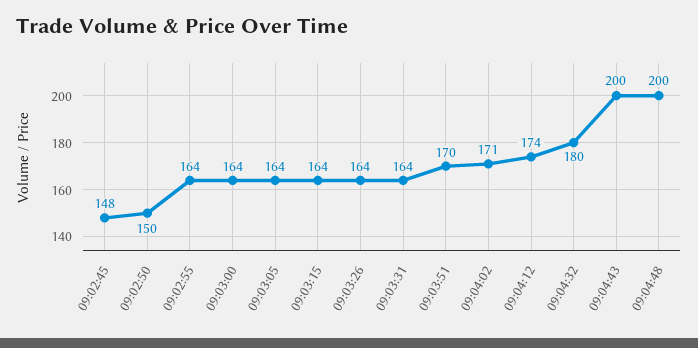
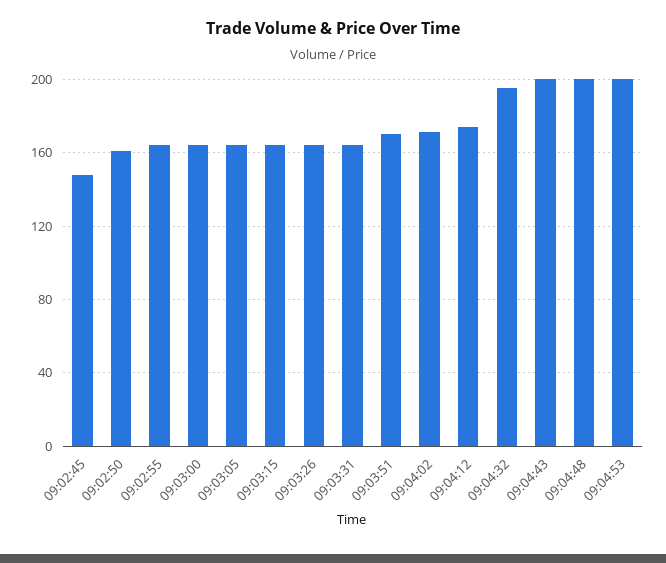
09:02:50: 150 -> 160
09:04:32: 180 -> 195
09:04:53: none -> 200

